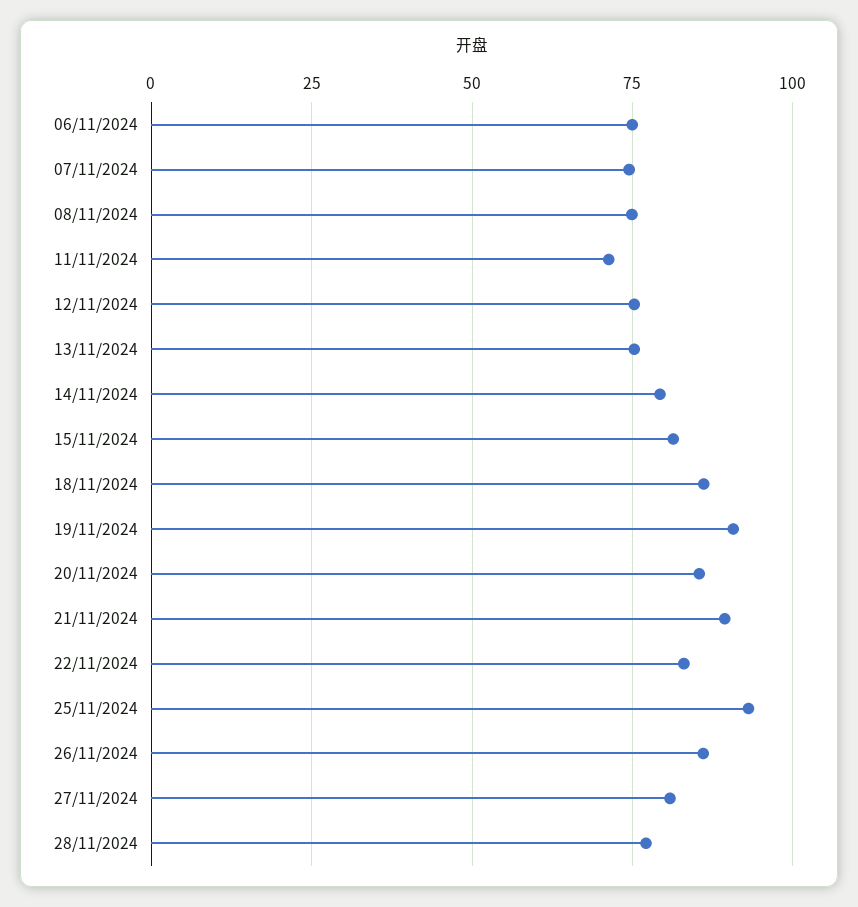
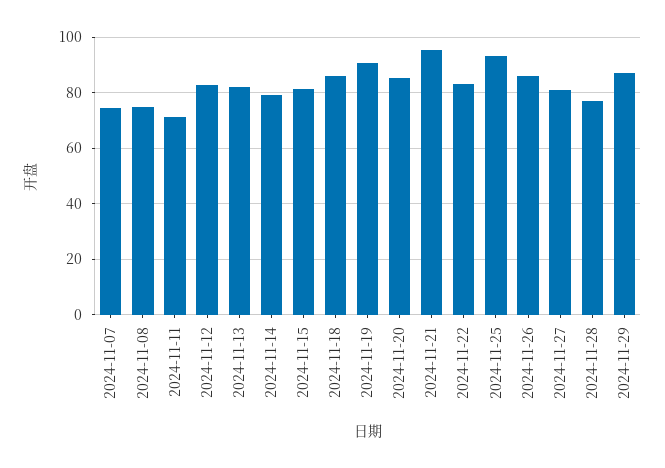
06/11/2024: 75 -> none
12/11/2024: 75 -> 82.5
13/11/2024: 75 -> 82.5
21/11/2024: 90 -> 95
2024-11-29: none -> 87.5

